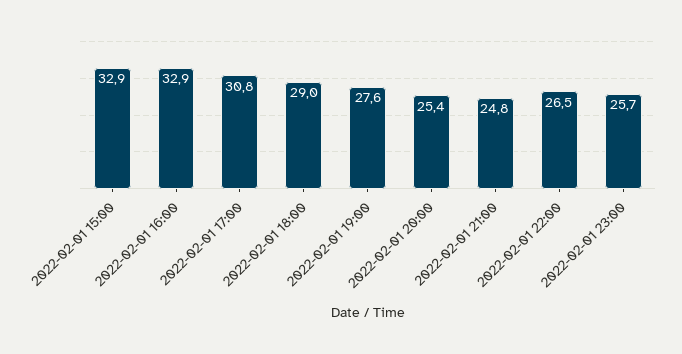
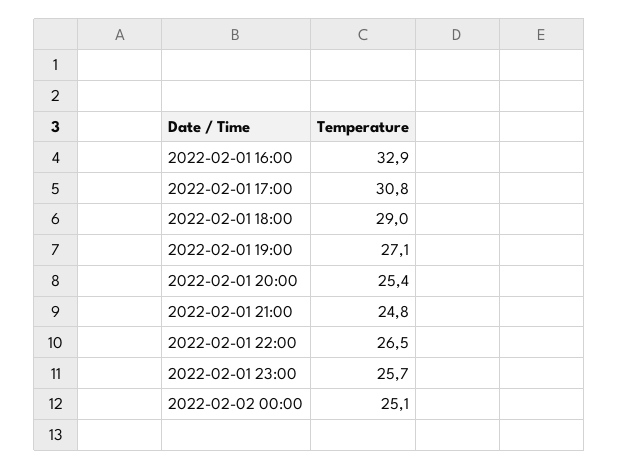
2022-02-01 15:00: 32.9 -> none
2022-02-01 19:00: 27.6 -> 27.1
2022-02-02 00:00: none -> 25.1

